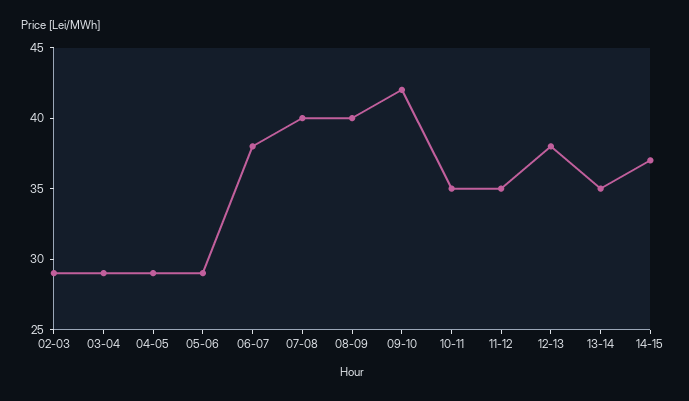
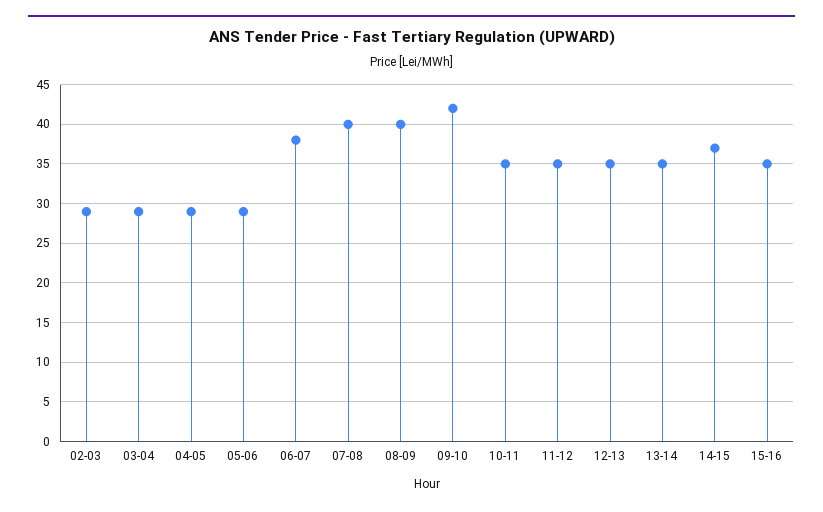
12-13: 38 -> 35
15-16: none -> 35

